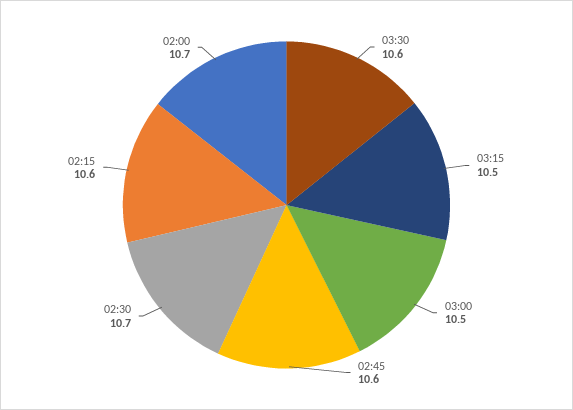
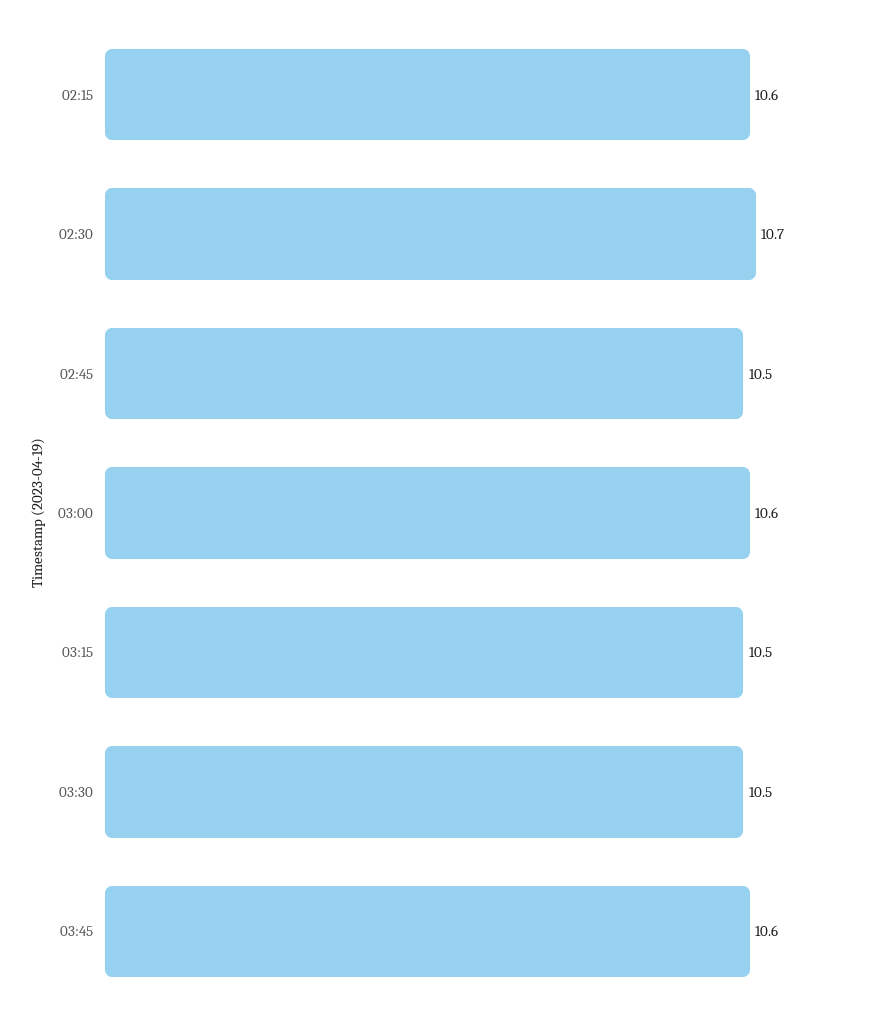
03:30: 10.6 -> 10.5
03:00: 10.5 -> 10.6
02:45: 10.6 -> 10.5
02:00: 10.7 -> none
03:45: none -> 10.6

